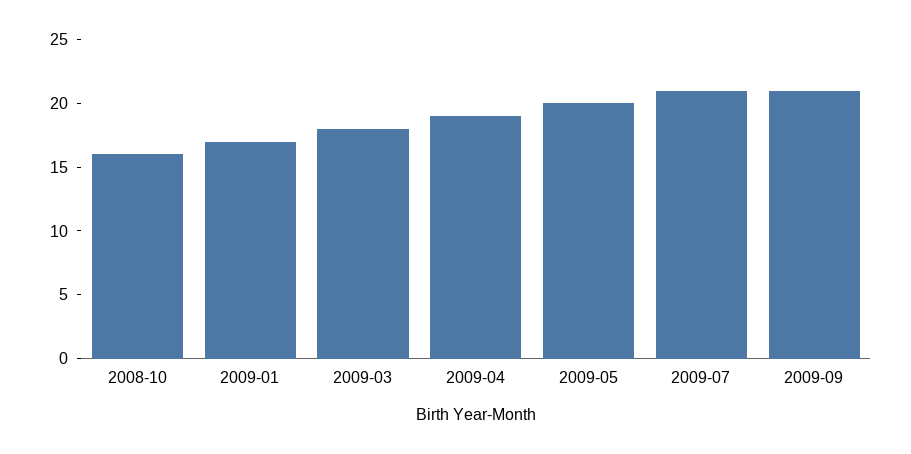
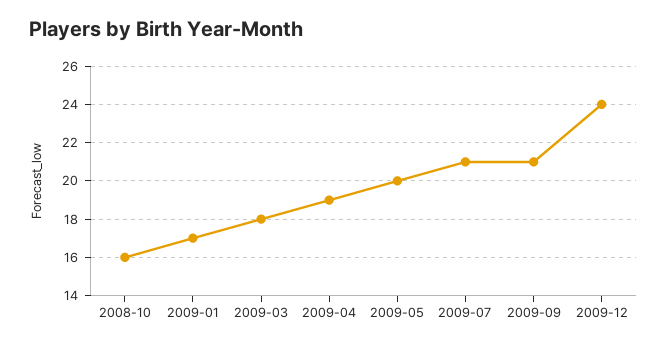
2009-12: none -> 24

